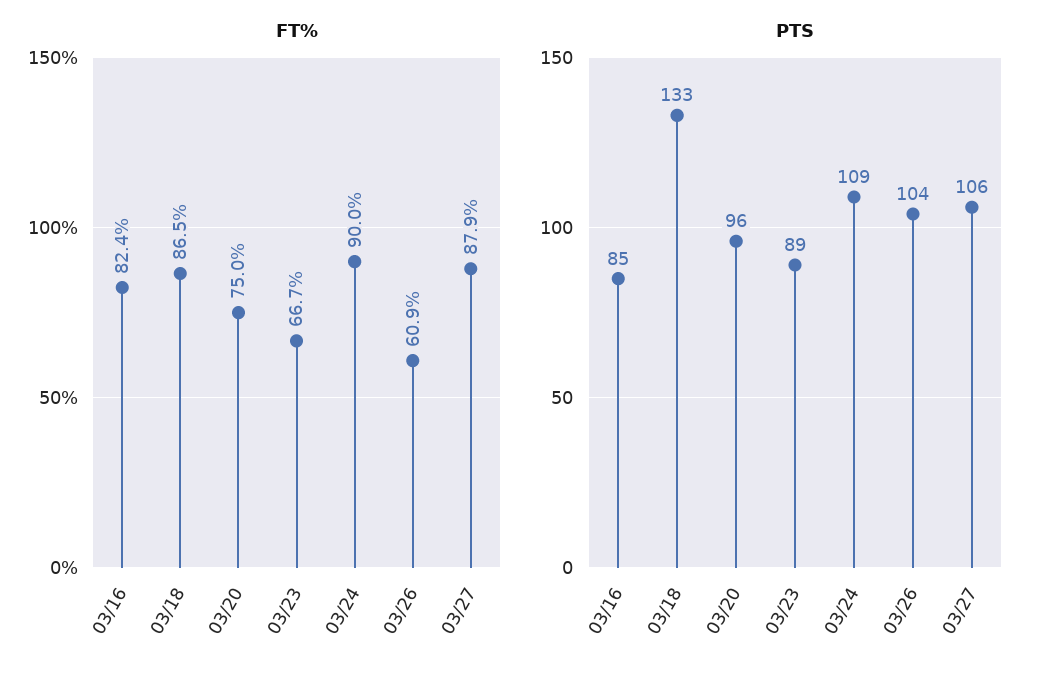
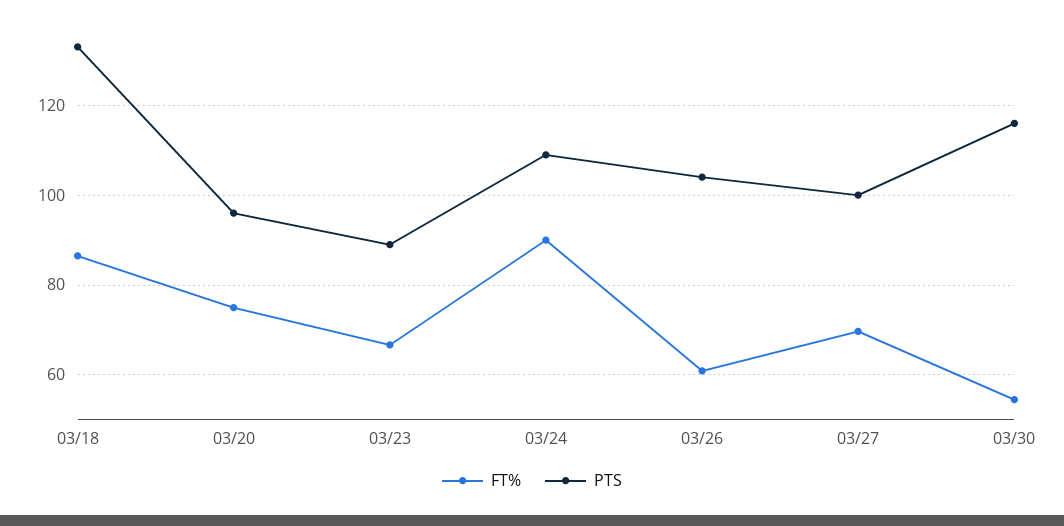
FT%, 03/16: 82.4 -> none
FT%, 03/27: 87.9 -> 70
PTS, 03/16: 85 -> none
PTS, 03/27: 106 -> 100
FT%, 03/30: none -> 54
PTS, 03/30: none -> 116

